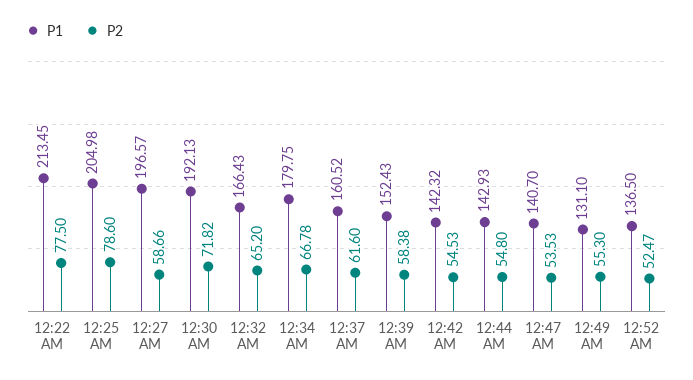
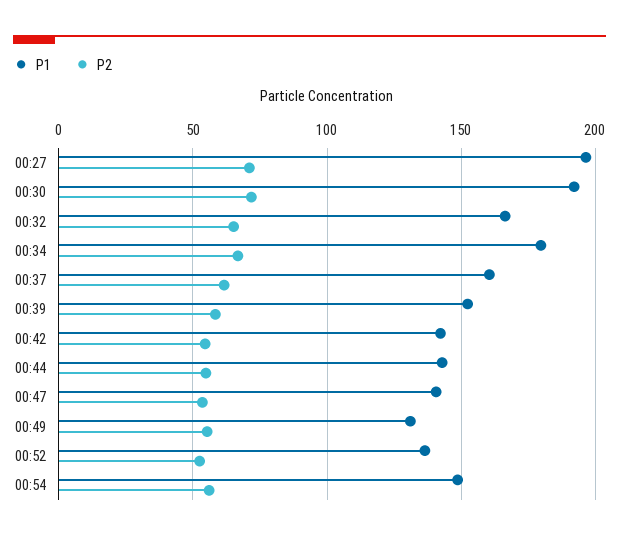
P1, 12:22 AM: 213.45 -> none
P2, 12:22 AM: 77.5 -> none
P1, 12:25 AM: 204.98 -> none
P2, 12:25 AM: 78.6 -> none
P2, 12:27 AM: 58.66 -> 70
P1, 00:54: none -> 150
P2, 00:54: none -> 55

